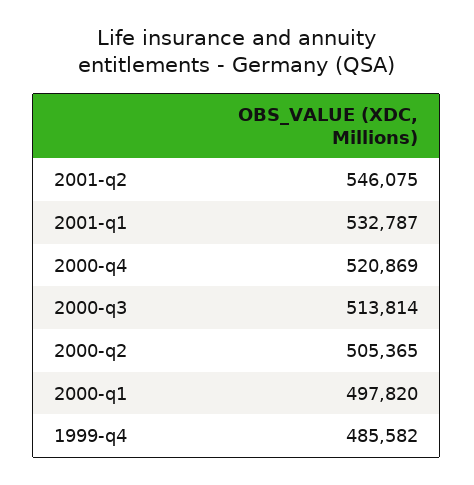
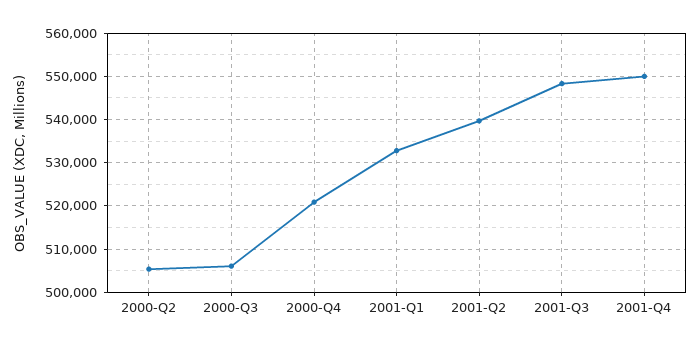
2001-q2: 546075 -> 540000
2000-q3: 513814 -> 506000
2000-q1: 497820 -> none
1999-q4: 485582 -> none
2001-Q3: none -> 548000
2001-Q4: none -> 550000

